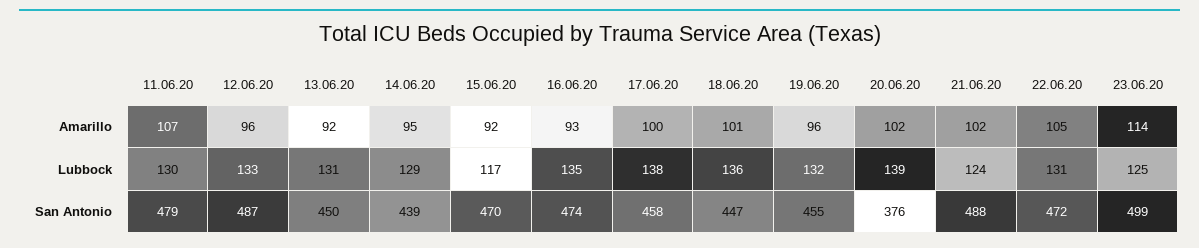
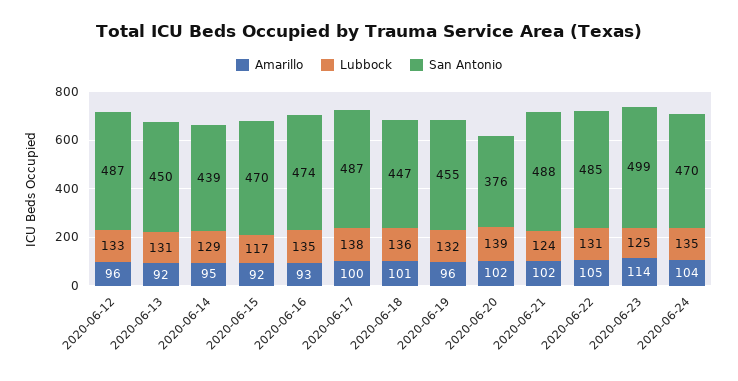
Amarillo, 11.06.20: 107 -> none
Lubbock, 11.06.20: 130 -> none
San Antonio, 11.06.20: 479 -> none
San Antonio, 17.06.20: 458 -> 487
San Antonio, 22.06.20: 472 -> 485
Amarillo, 2020-06-24: none -> 104
Lubbock, 2020-06-24: none -> 135
San Antonio, 2020-06-24: none -> 470

